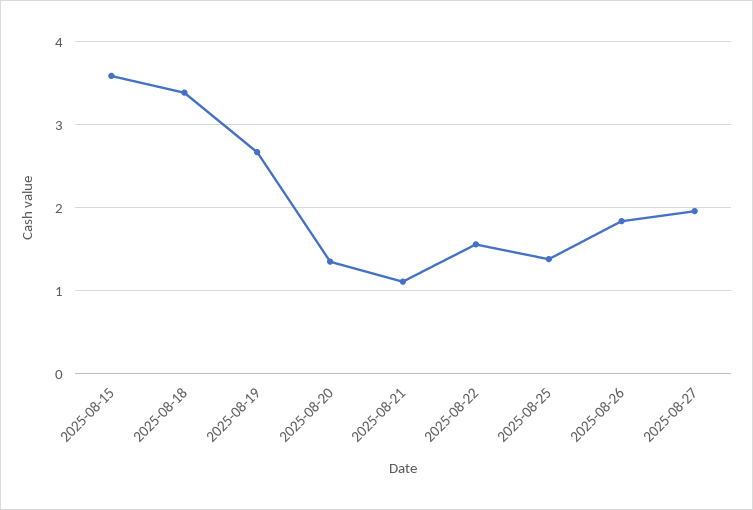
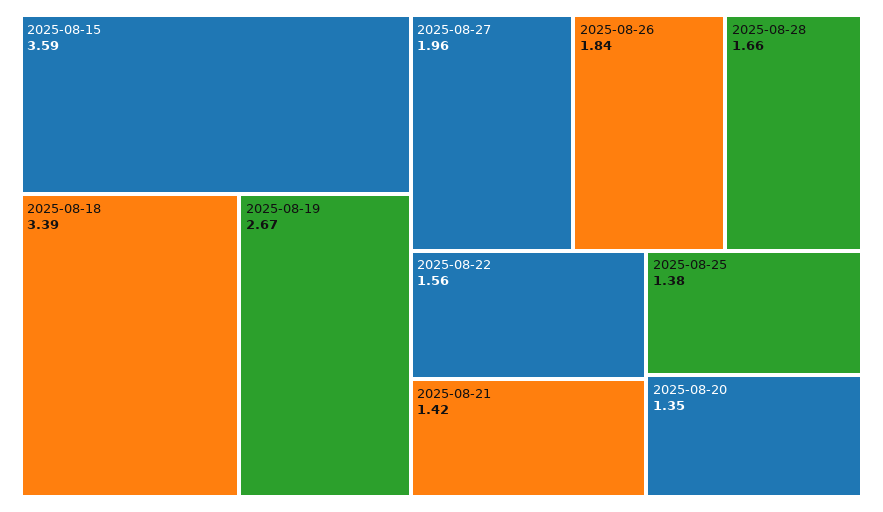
2025-08-21: 1.1 -> 1.42
2025-08-28: none -> 1.66

